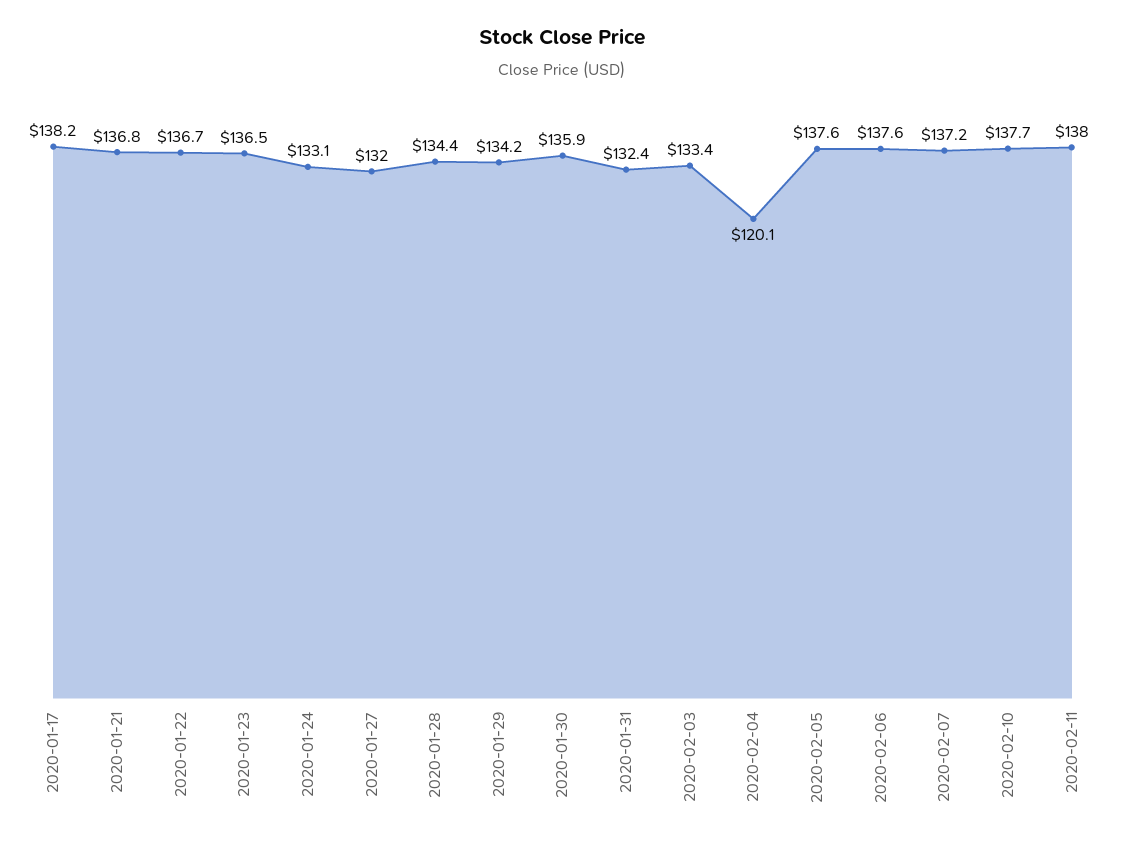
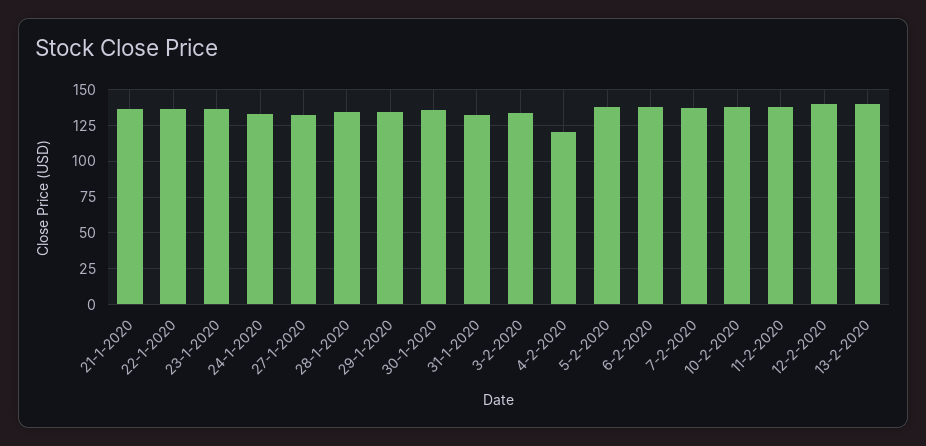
2020-01-17: 138.2 -> none
12-2-2020: none -> 140
13-2-2020: none -> 140

